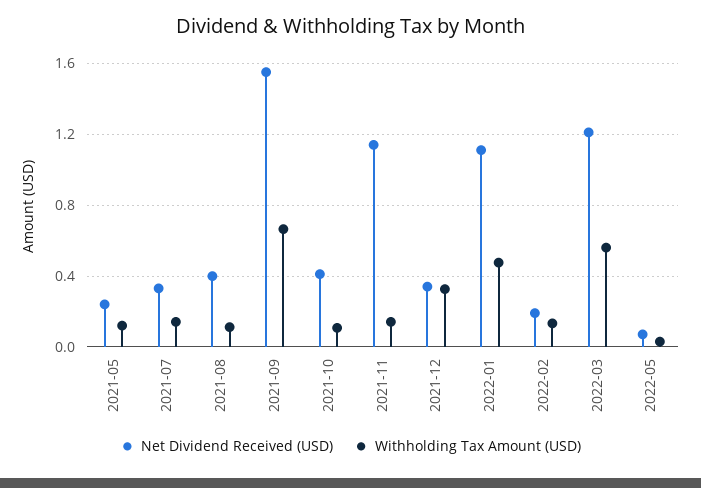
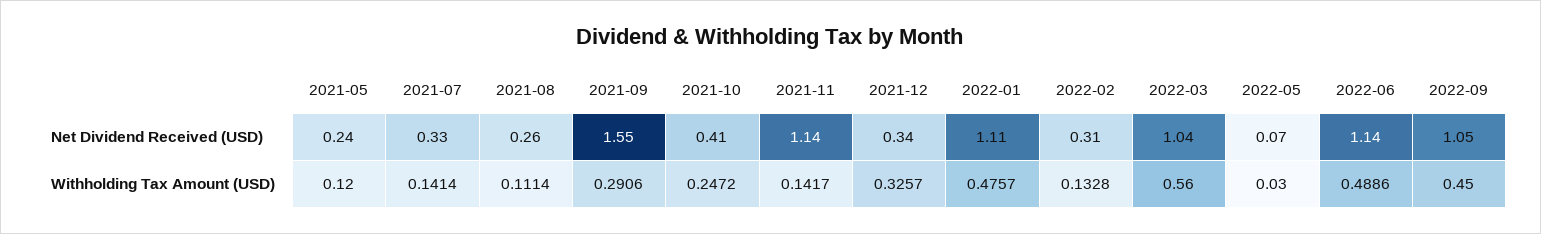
Net Dividend Received (USD), 2021-08: 0.4 -> 0.26
Withholding Tax Amount (USD), 2021-09: 0.65 -> 0.2906
Withholding Tax Amount (USD), 2021-10: 0.1 -> 0.2472
Net Dividend Received (USD), 2022-02: 0.2 -> 0.31
Net Dividend Received (USD), 2022-03: 1.2 -> 1.04
Net Dividend Received (USD), 2022-06: none -> 1.14
Net Dividend Received (USD), 2022-09: none -> 1.05
Withholding Tax Amount (USD), 2022-06: none -> 0.4886
Withholding Tax Amount (USD), 2022-09: none -> 0.45

